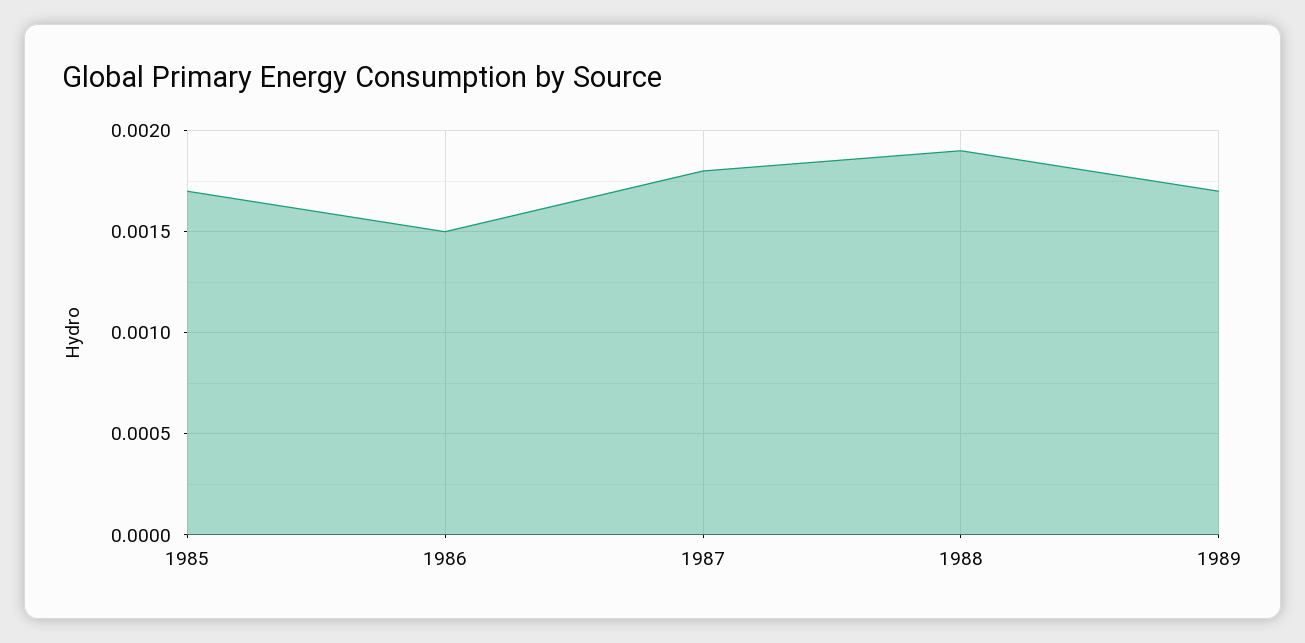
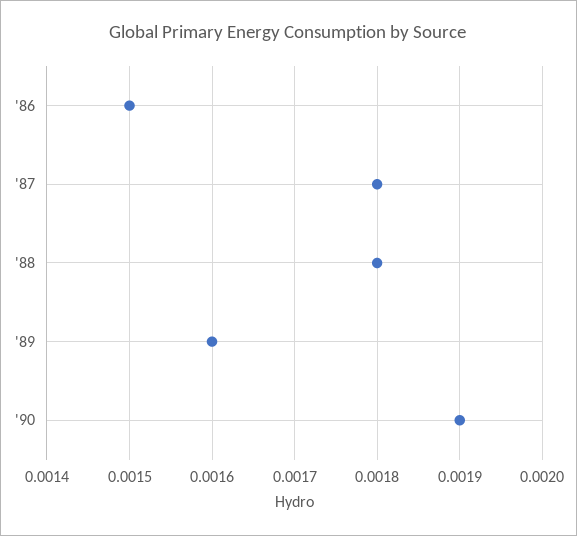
1985: 0.0017 -> none
1988: 0.0019 -> 0.0018
1989: 0.0017 -> 0.0016
'90: none -> 0.0019

